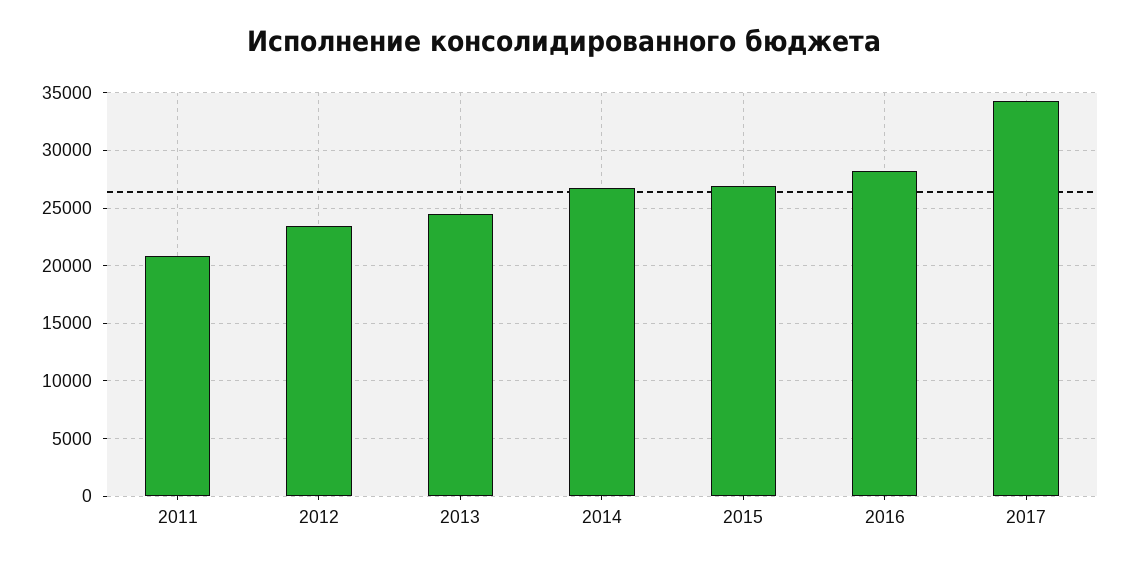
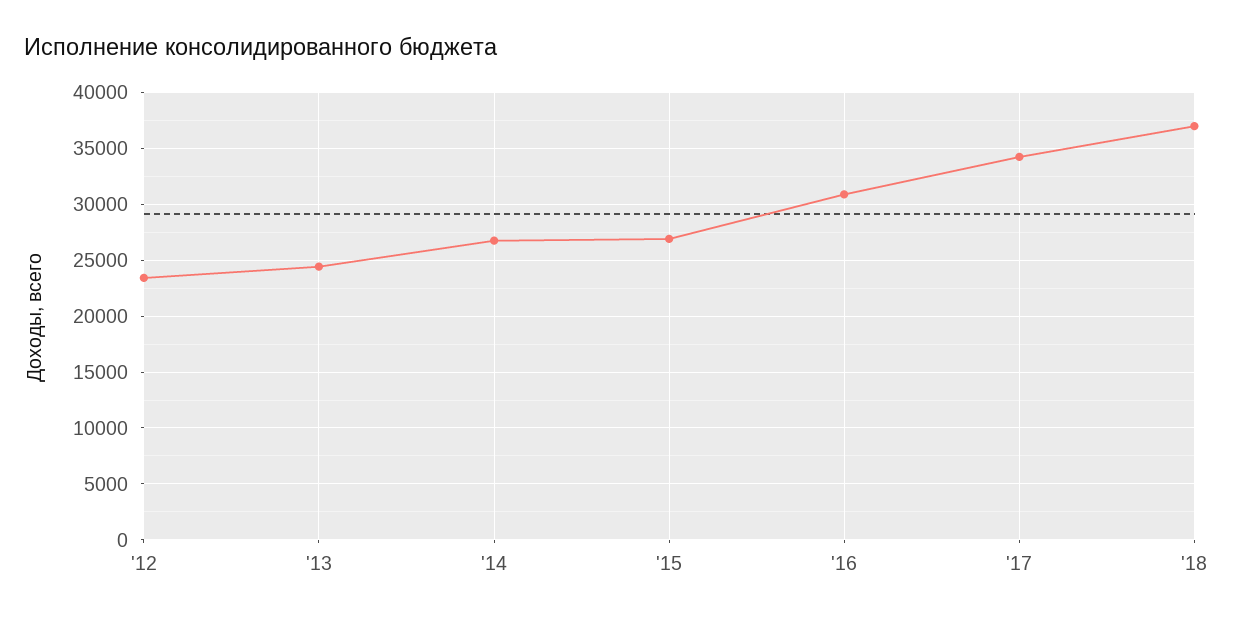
2011: 21000 -> none
2016: 28000 -> 31000
'18: none -> 37000

